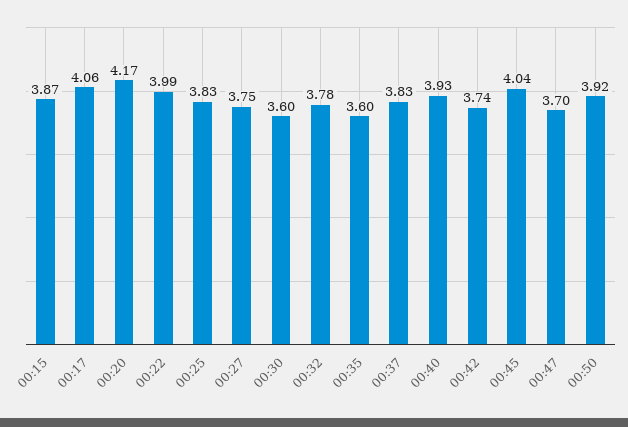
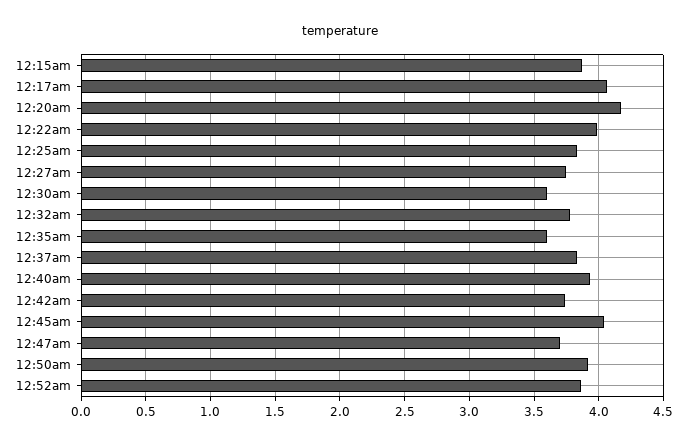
12:52am: none -> 3.85

